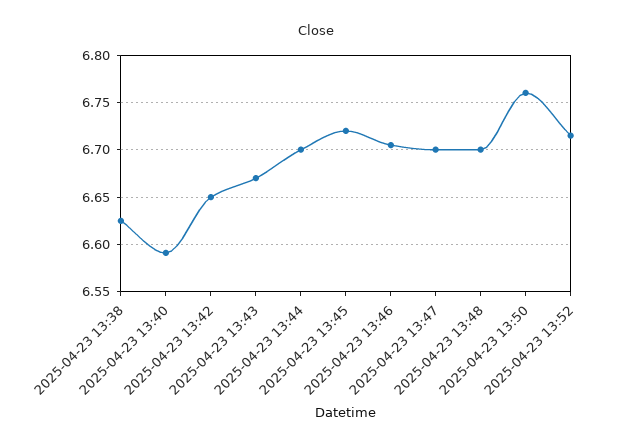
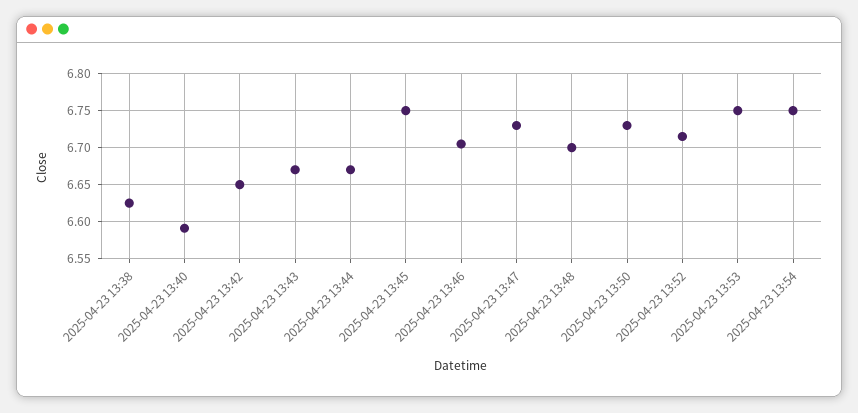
2025-04-23 13:44: 6.7 -> 6.67
2025-04-23 13:45: 6.72 -> 6.75
2025-04-23 13:47: 6.7 -> 6.73
2025-04-23 13:50: 6.76 -> 6.73
2025-04-23 13:53: none -> 6.75
2025-04-23 13:54: none -> 6.75

